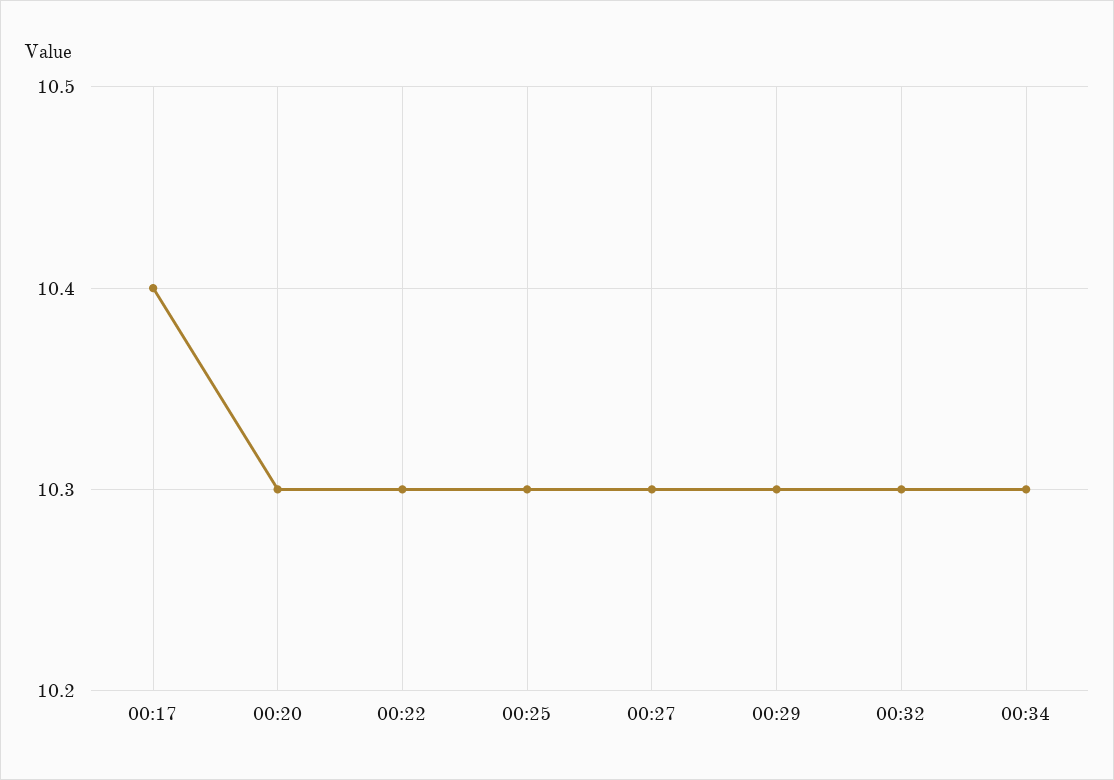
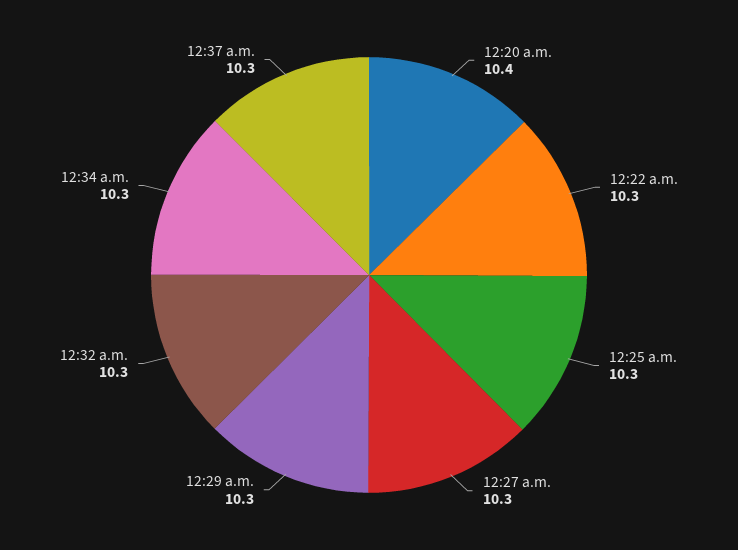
00:17: 10.4 -> none
00:20: 10.3 -> 10.4
12:37 a.m.: none -> 10.3

